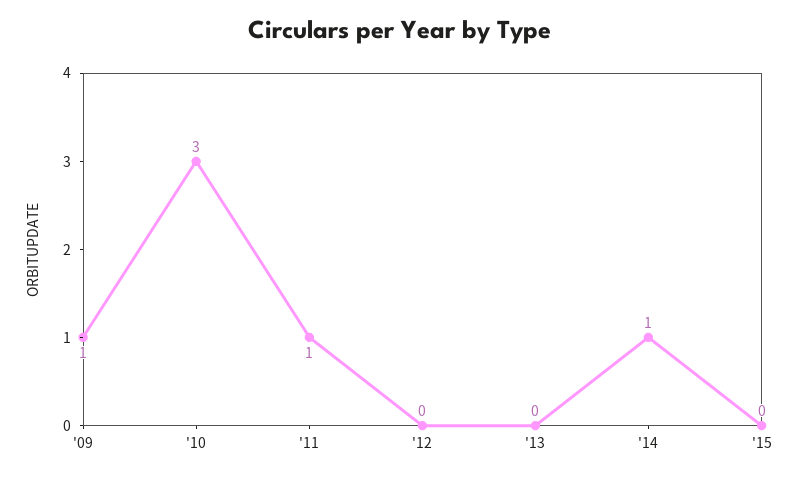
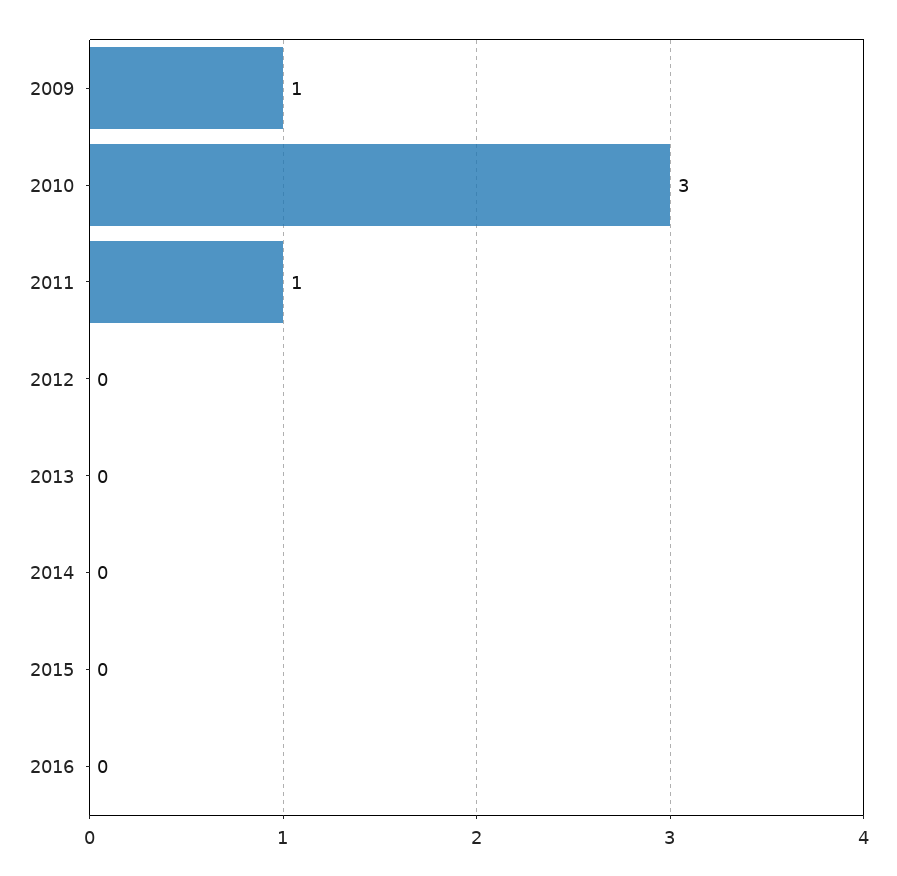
'14: 1 -> 0
2016: none -> 0

